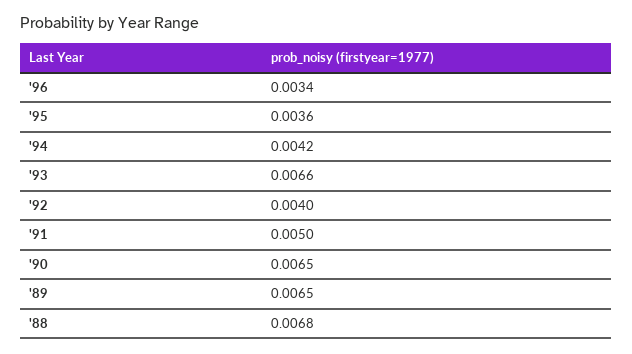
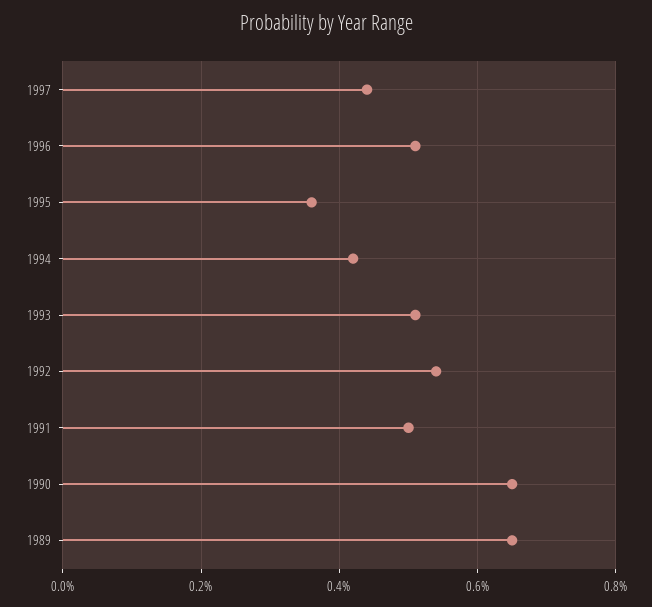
'96: 0.0034 -> 0.005
'93: 0.0066 -> 0.005
'92: 0.004 -> 0.0055
'88: 0.0068 -> none
1997: none -> 0.0045

